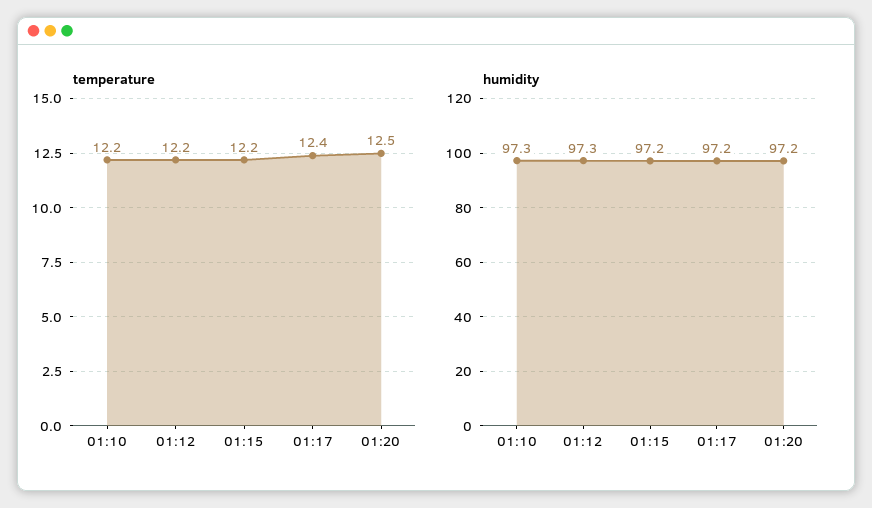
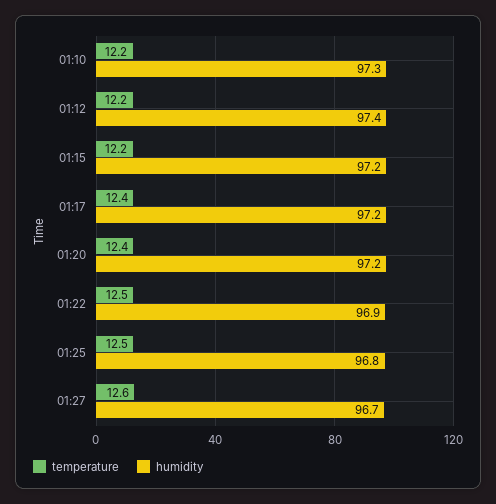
temperature, 01:20: 12.5 -> 12.4
humidity, 01:12: 97.3 -> 97.4
temperature, 01:22: none -> 12.5
humidity, 01:22: none -> 96.9
temperature, 01:25: none -> 12.5
humidity, 01:25: none -> 96.8
temperature, 01:27: none -> 12.6
humidity, 01:27: none -> 96.7

